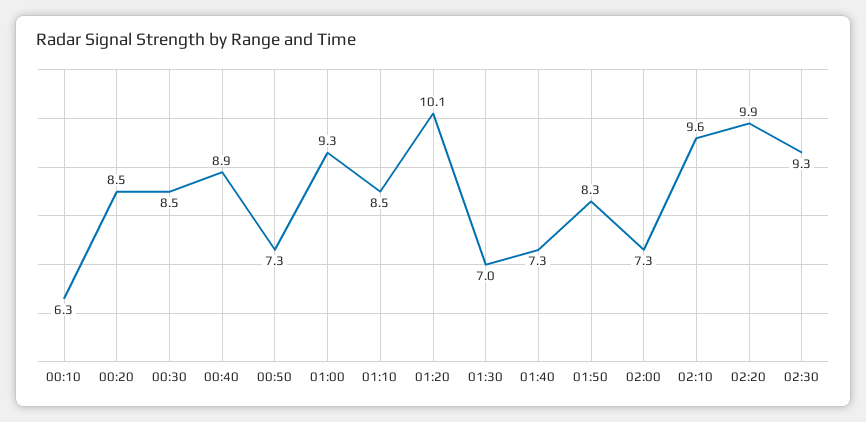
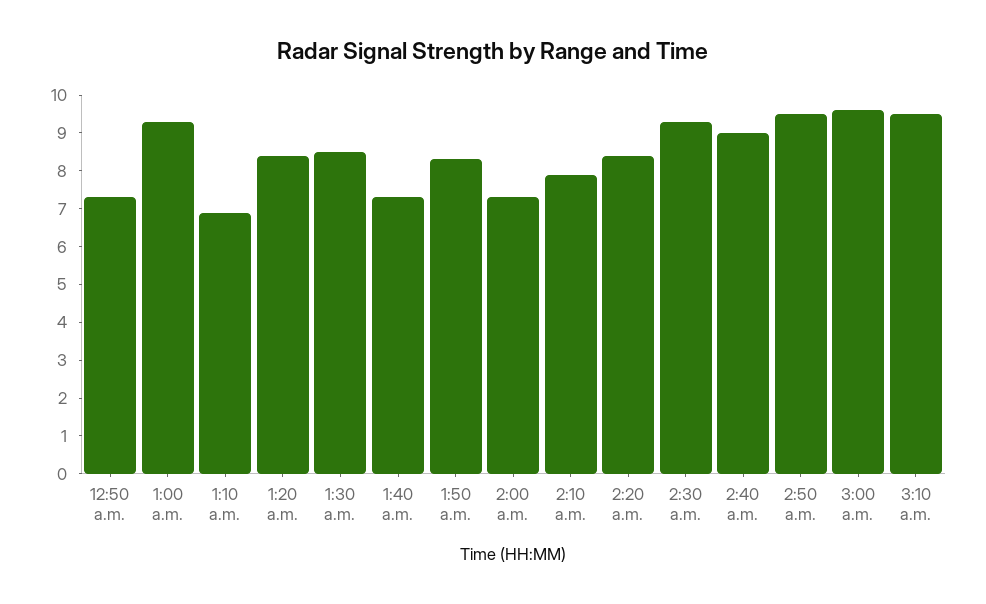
00:10: 6.3 -> none
00:20: 8.5 -> none
00:30: 8.5 -> none
00:40: 8.9 -> none
01:10: 8.5 -> 7
01:20: 10.1 -> 8.5
01:30: 7 -> 8.5
02:10: 9.6 -> 8
02:20: 9.9 -> 8.5
2:40 a.m.: none -> 9
2:50 a.m.: none -> 9.5
3:00 a.m.: none -> 9.5
3:10 a.m.: none -> 9.5

